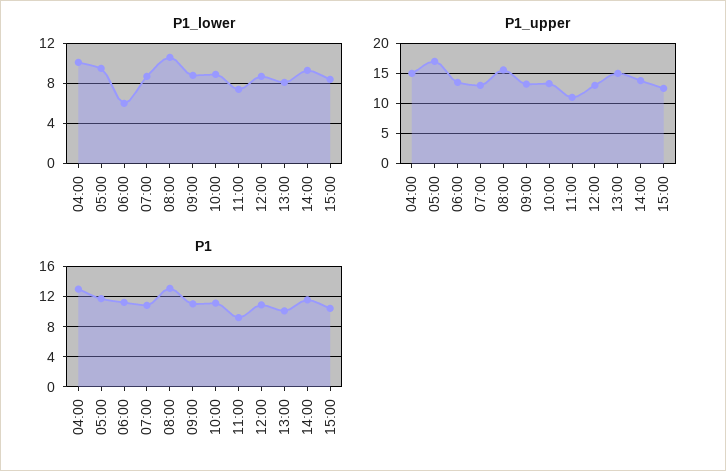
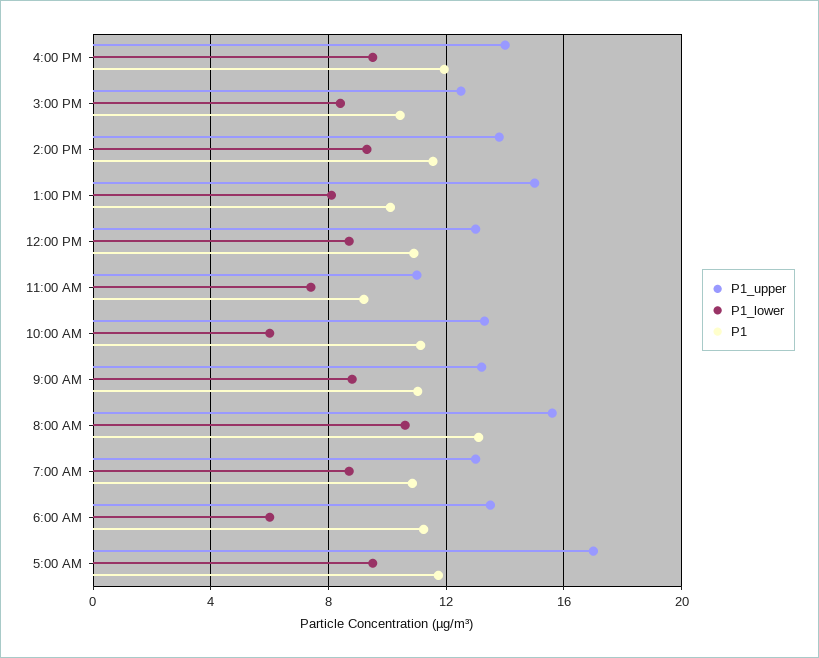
P1_lower, 04:00: 10 -> none
P1_lower, 10:00: 9 -> 6
P1_upper, 04:00: 15 -> none
P1, 04:00: 13 -> none
P1_upper, 4:00 PM: none -> 14
P1_lower, 4:00 PM: none -> 9.5
P1, 4:00 PM: none -> 12

